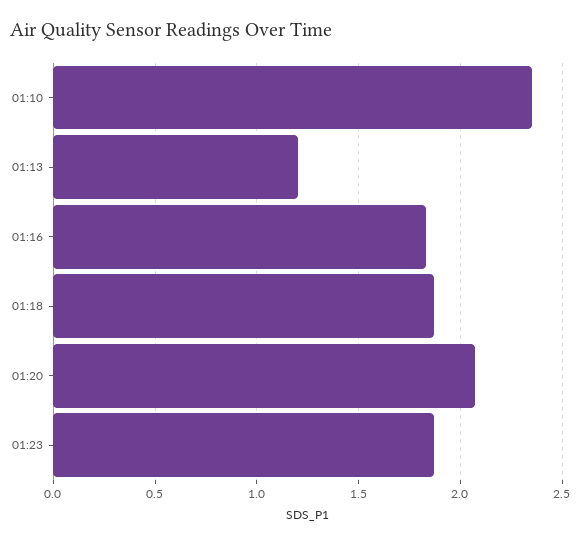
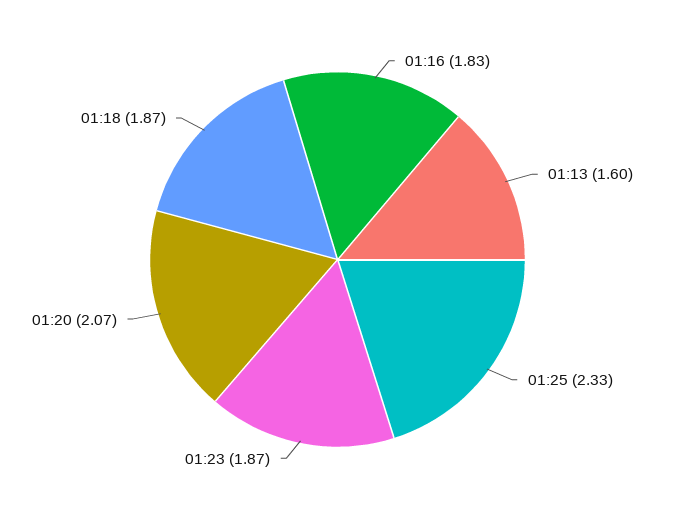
01:10: 2.35 -> none
01:13: 1.2 -> 1.6
01:25: none -> 2.33

